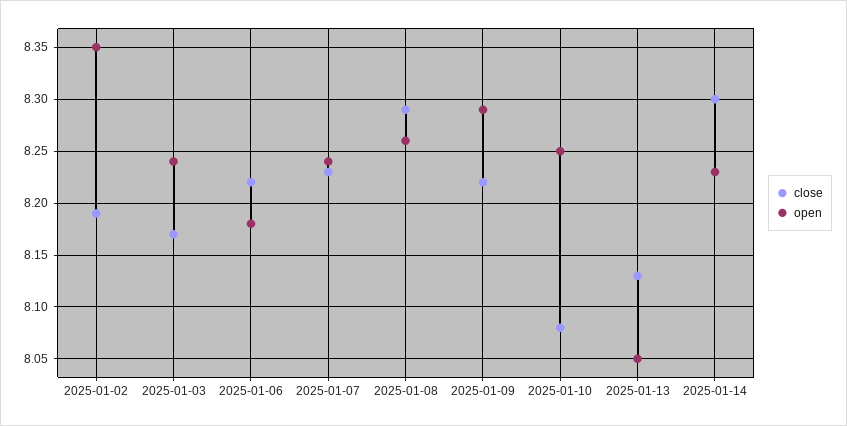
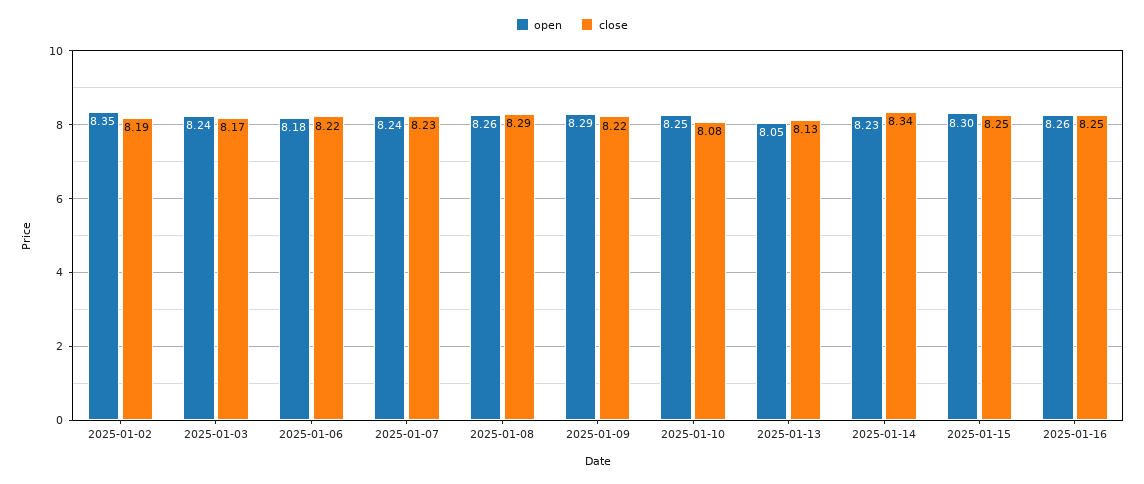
close, 2025-01-14: 8.3 -> 8.34
open, 2025-01-15: none -> 8.3
close, 2025-01-15: none -> 8.25
open, 2025-01-16: none -> 8.26
close, 2025-01-16: none -> 8.25

